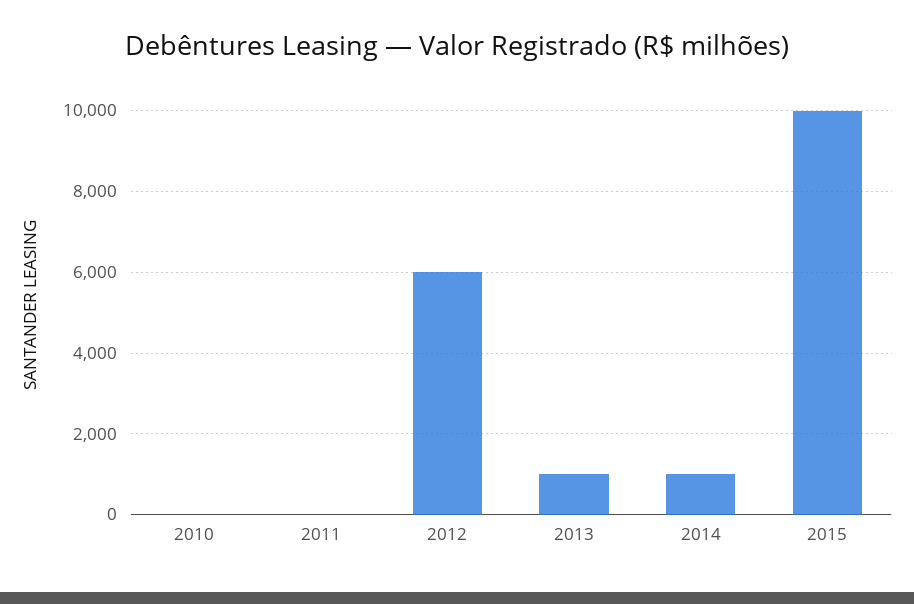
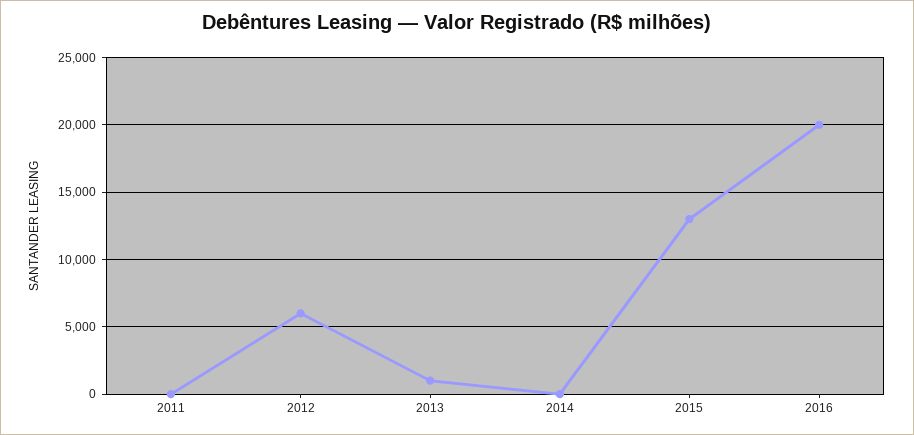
2010: 0 -> none
2014: 1000 -> 0
2015: 10000 -> 13000
2016: none -> 20000

